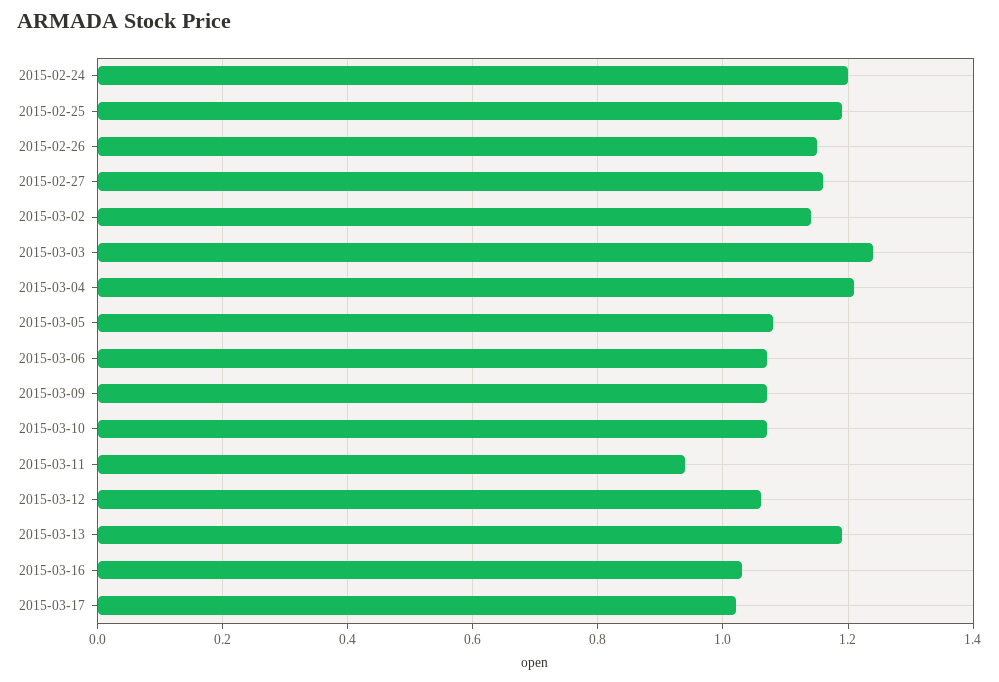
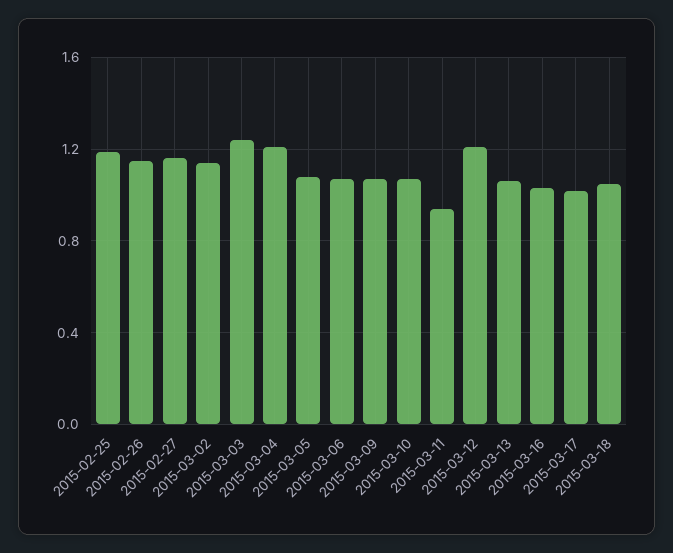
2015-02-24: 1.2 -> none
2015-03-12: 1.05 -> 1.2
2015-03-13: 1.2 -> 1.05
2015-03-18: none -> 1.05

